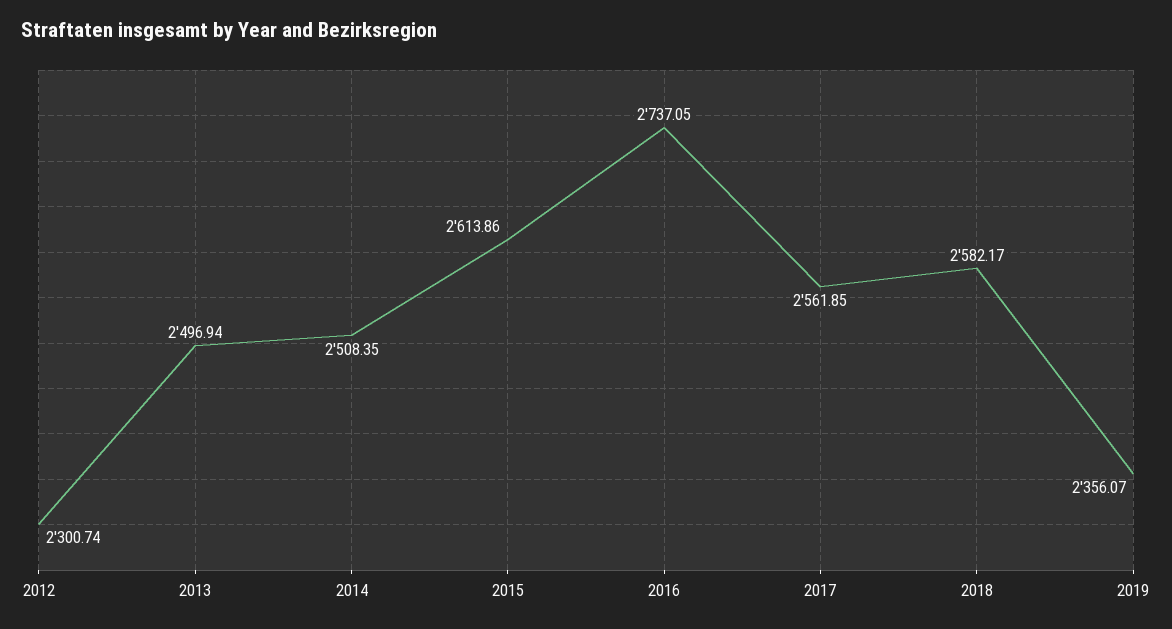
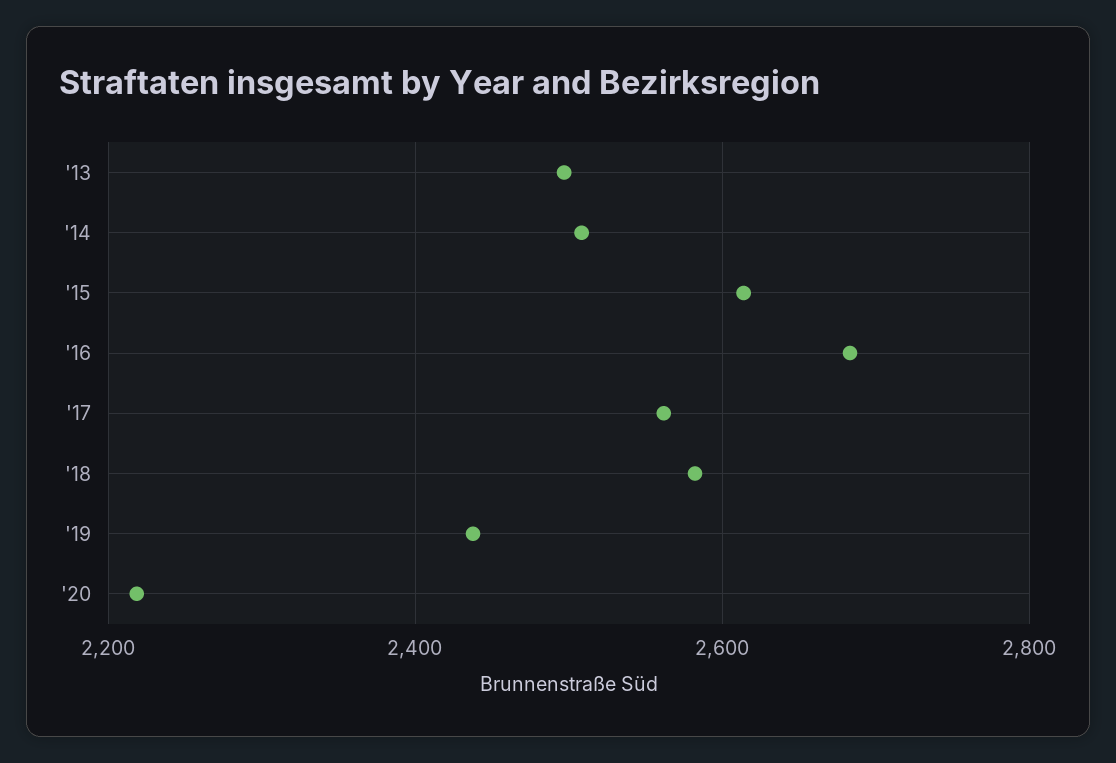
2012: 2300.74 -> none
2016: 2737.05 -> 2680
2019: 2356.07 -> 2440
'20: none -> 2220

